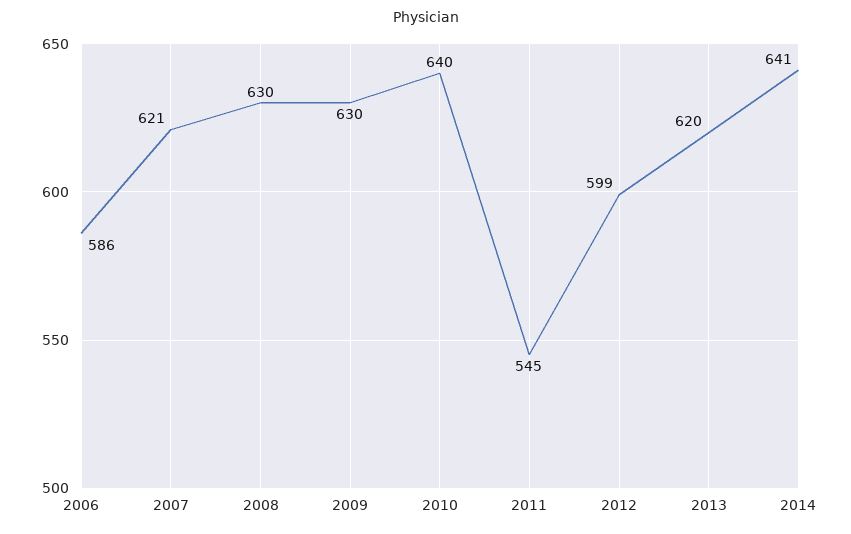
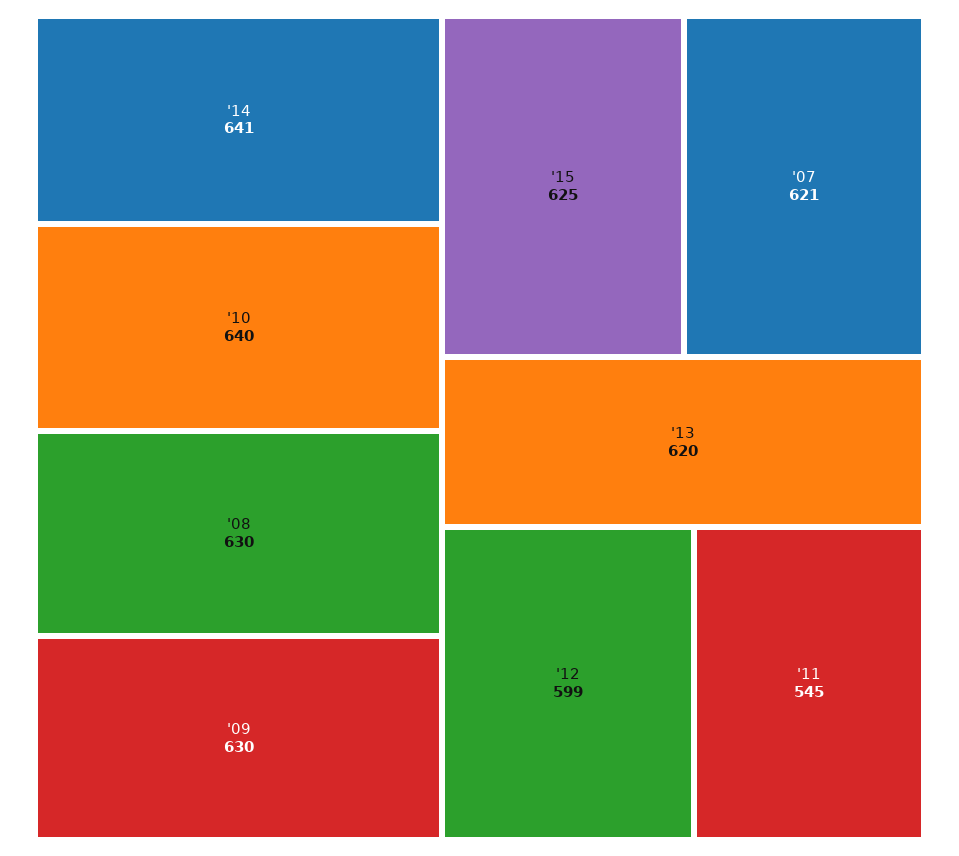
2006: 586 -> none
'15: none -> 625

